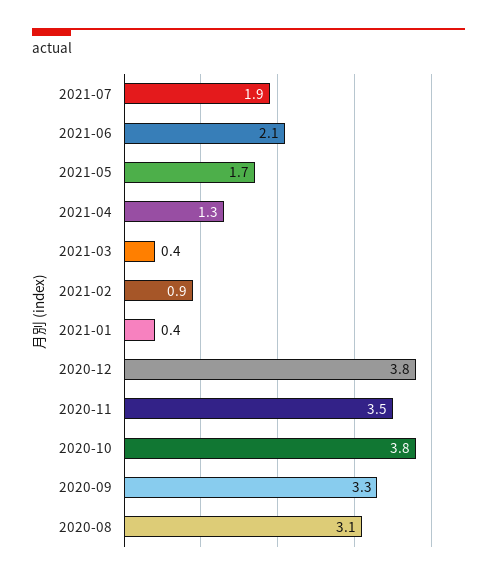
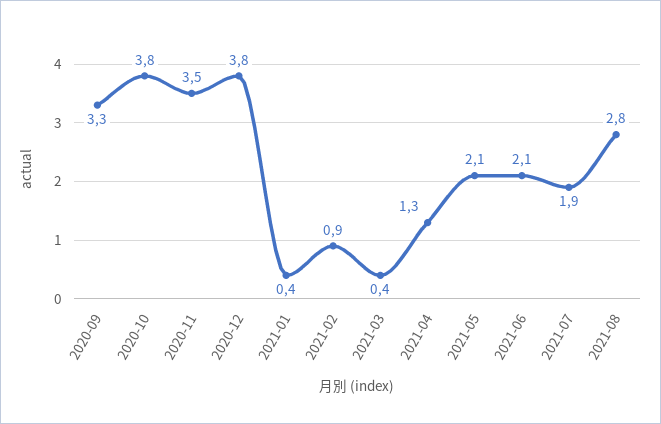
2021-05: 1.7 -> 2.1
2020-08: 3.1 -> none
2021-08: none -> 2.8

